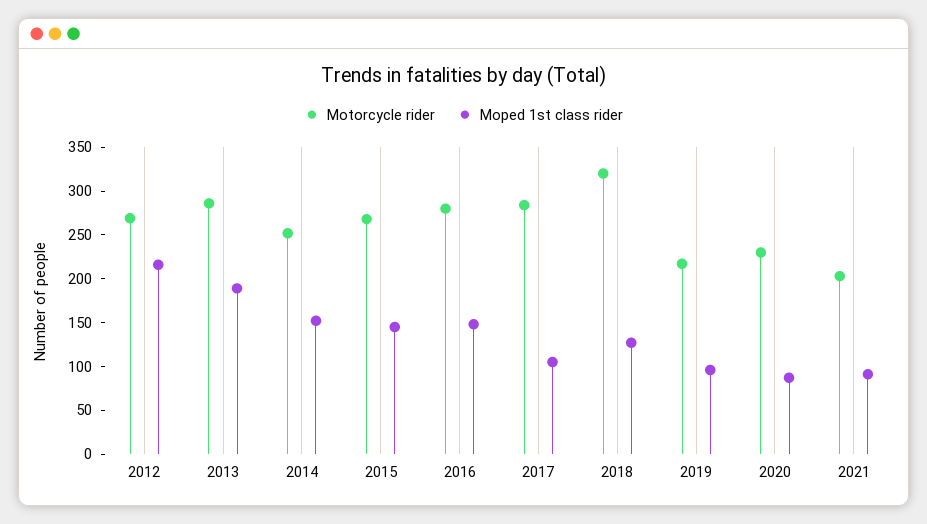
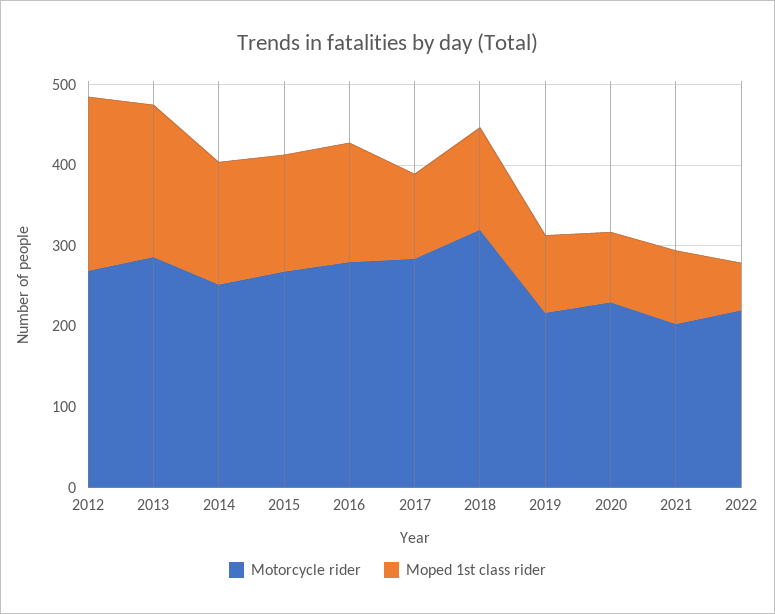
Motorcycle rider, 2022: none -> 220
Moped 1st class rider, 2022: none -> 60

